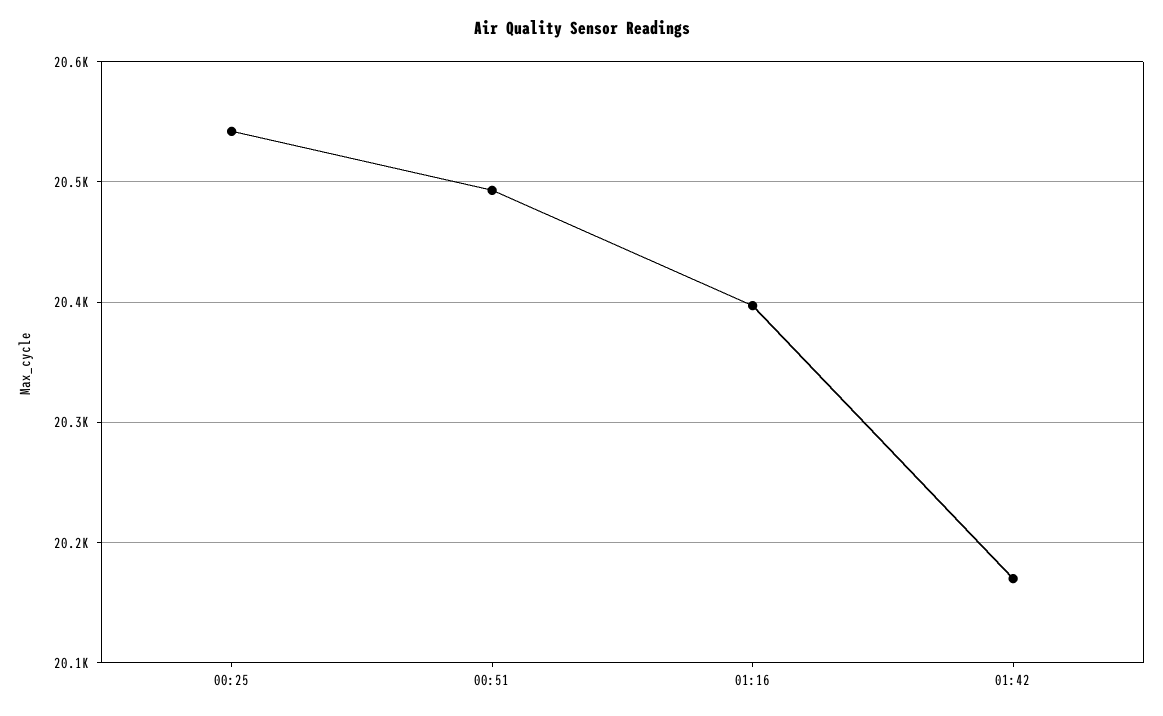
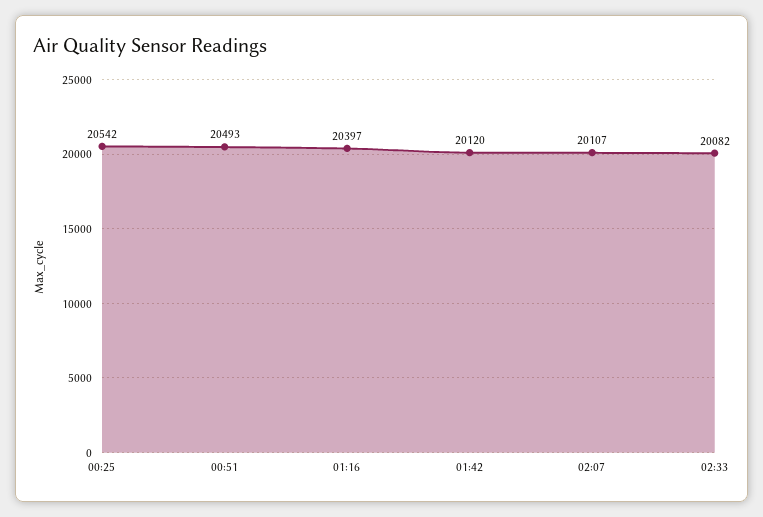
01:42: 20170 -> 20120
02:07: none -> 20107
02:33: none -> 20082

